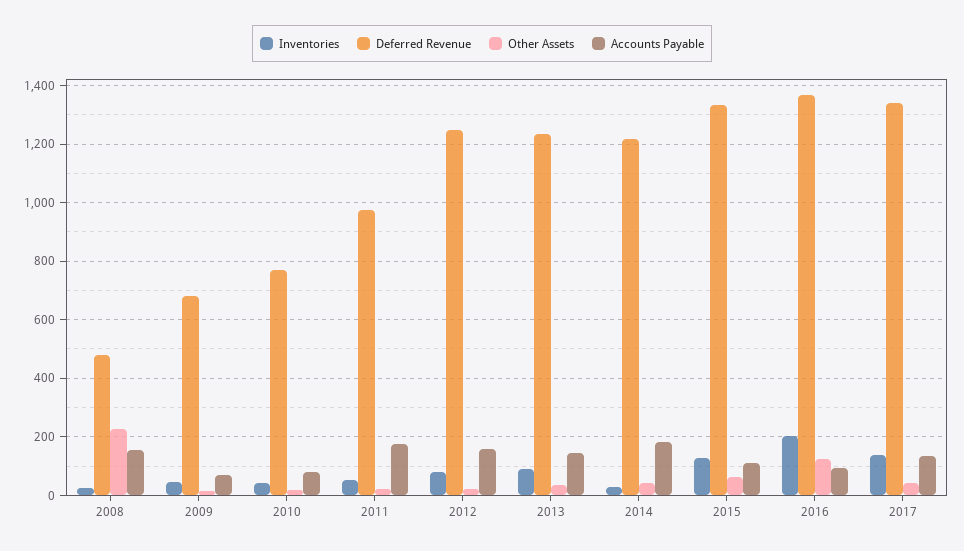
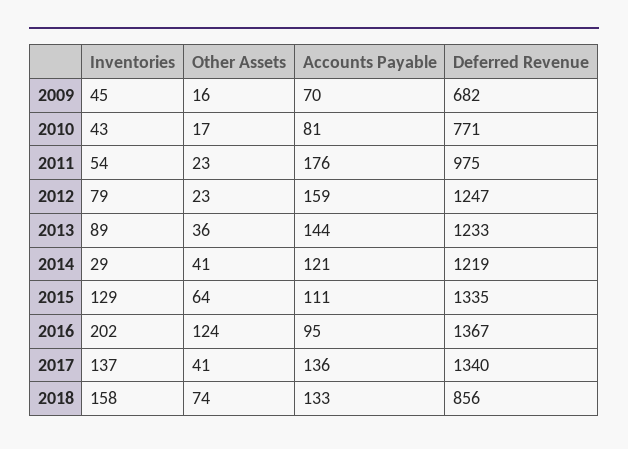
Inventories, 2008: 25 -> none
Deferred Revenue, 2008: 475 -> none
Other Assets, 2008: 225 -> none
Accounts Payable, 2008: 150 -> none
Accounts Payable, 2014: 175 -> 121
Inventories, 2018: none -> 158
Other Assets, 2018: none -> 74
Accounts Payable, 2018: none -> 133
Deferred Revenue, 2018: none -> 856

